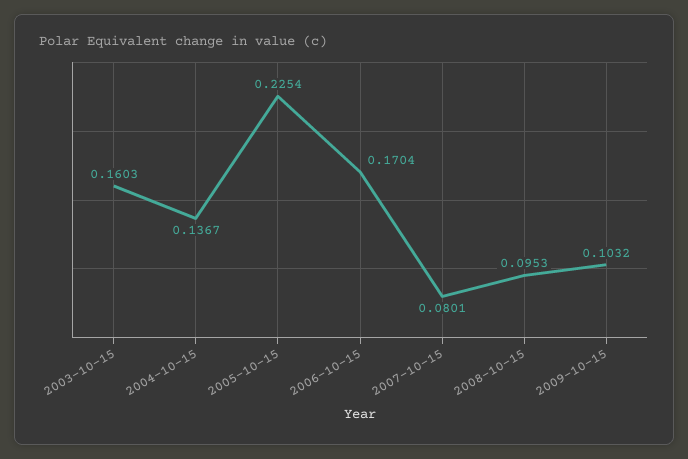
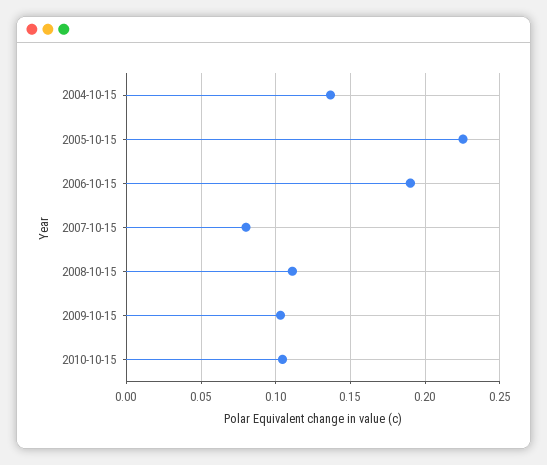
2003-10-15: 0.1603 -> none
2006-10-15: 0.1704 -> 0.19
2008-10-15: 0.0953 -> 0.11
2010-10-15: none -> 0.105

